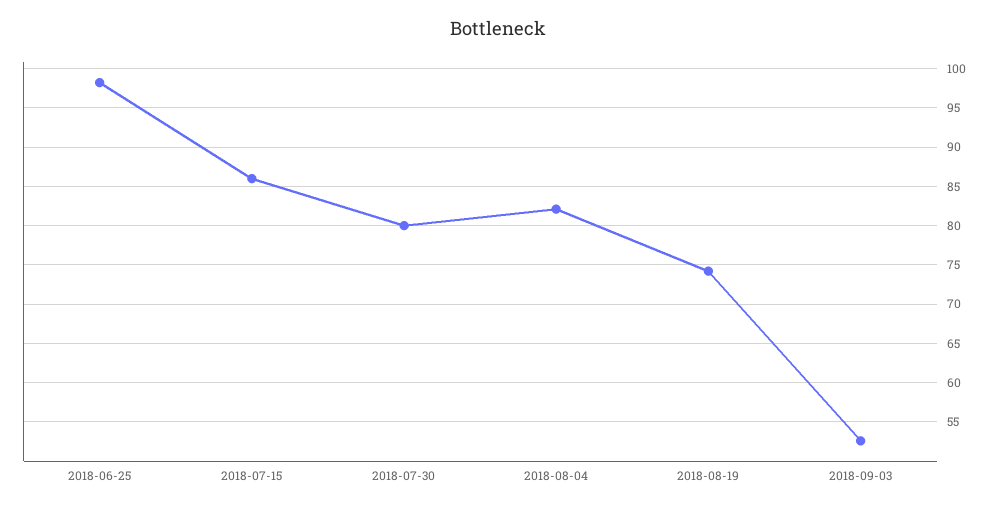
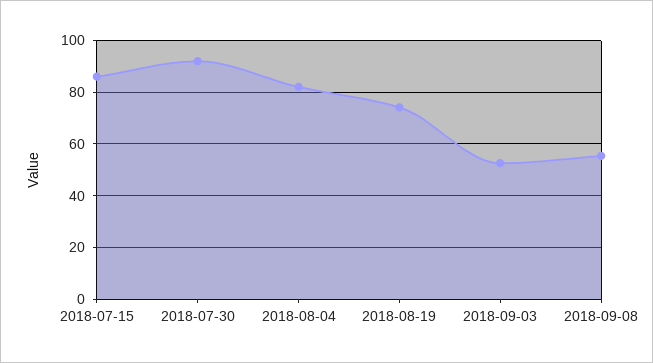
2018-06-25: 98 -> none
2018-07-30: 80 -> 92.5
2018-09-08: none -> 55

